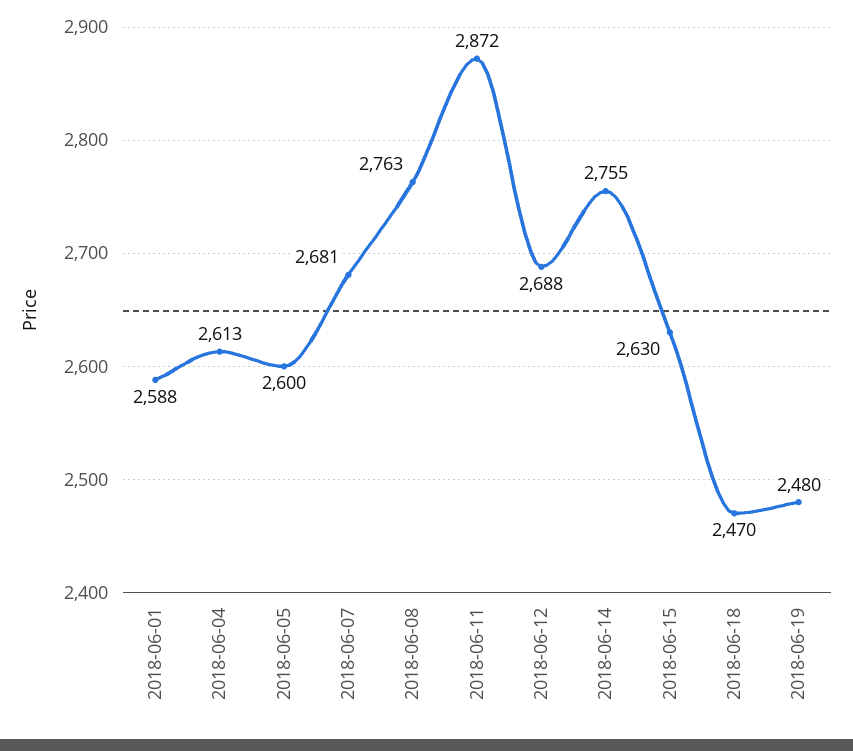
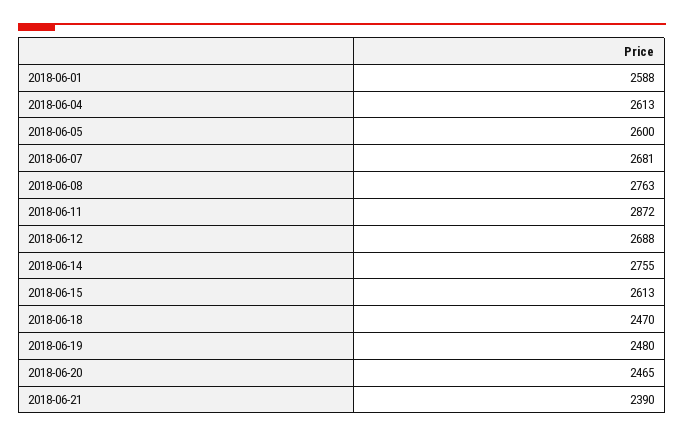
2018-06-15: 2630 -> 2613
2018-06-20: none -> 2465
2018-06-21: none -> 2390

